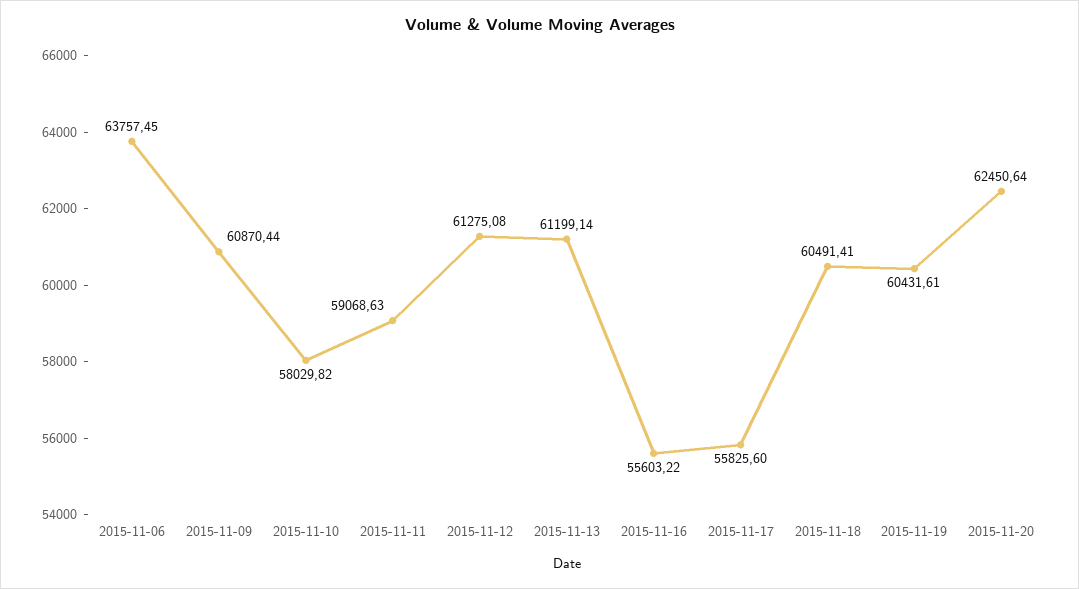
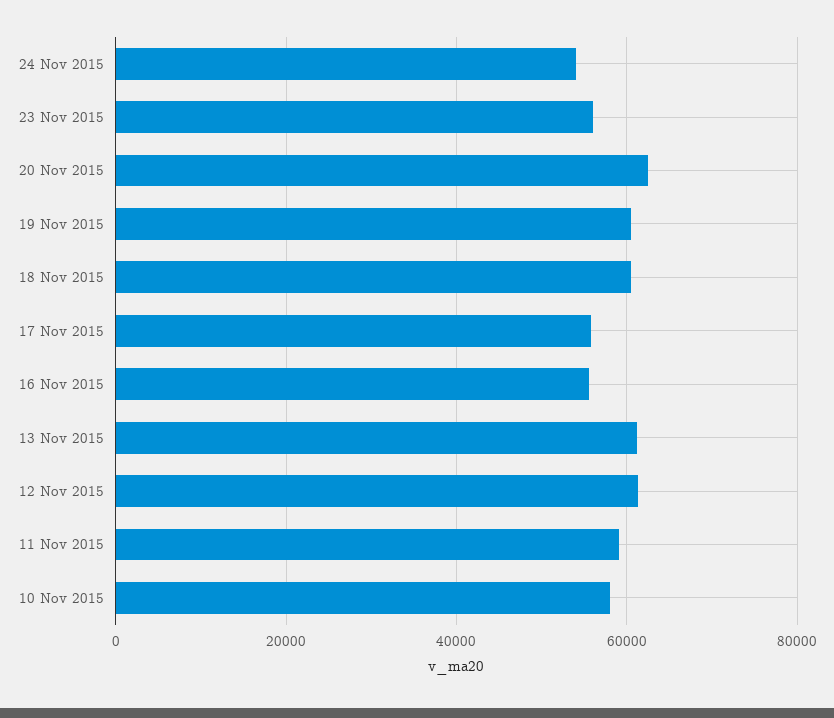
2015-11-06: 63757.45 -> none
2015-11-09: 60870.44 -> none
24 Nov 2015: none -> 54000
23 Nov 2015: none -> 56000

